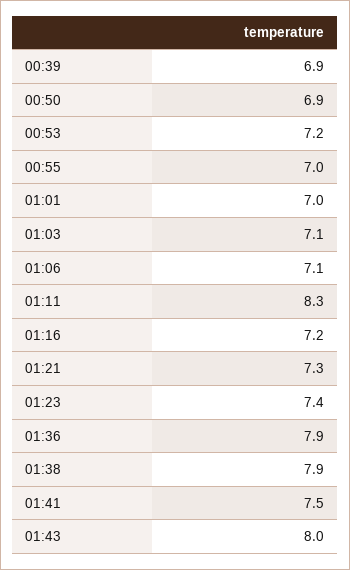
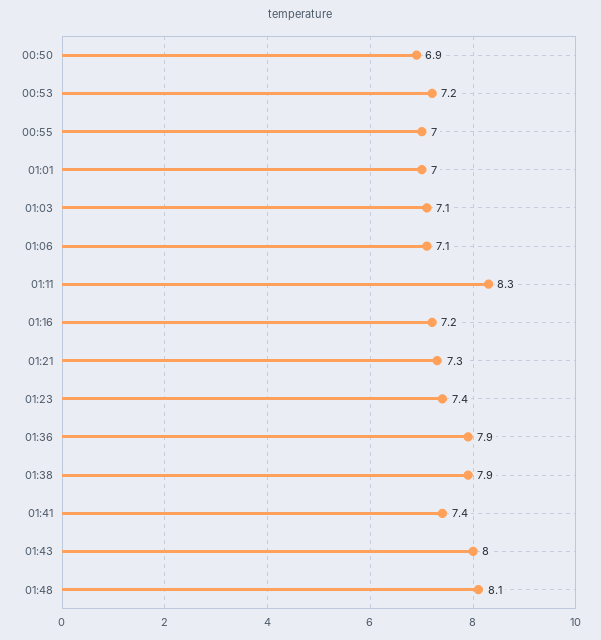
00:39: 6.9 -> none
01:41: 7.5 -> 7.4
01:48: none -> 8.1

